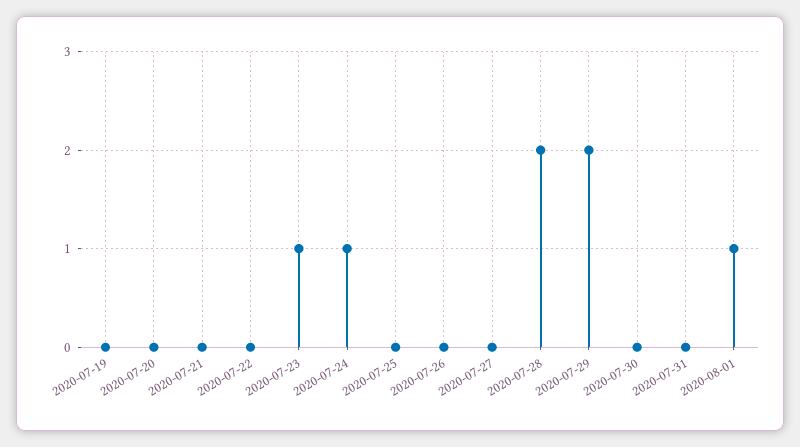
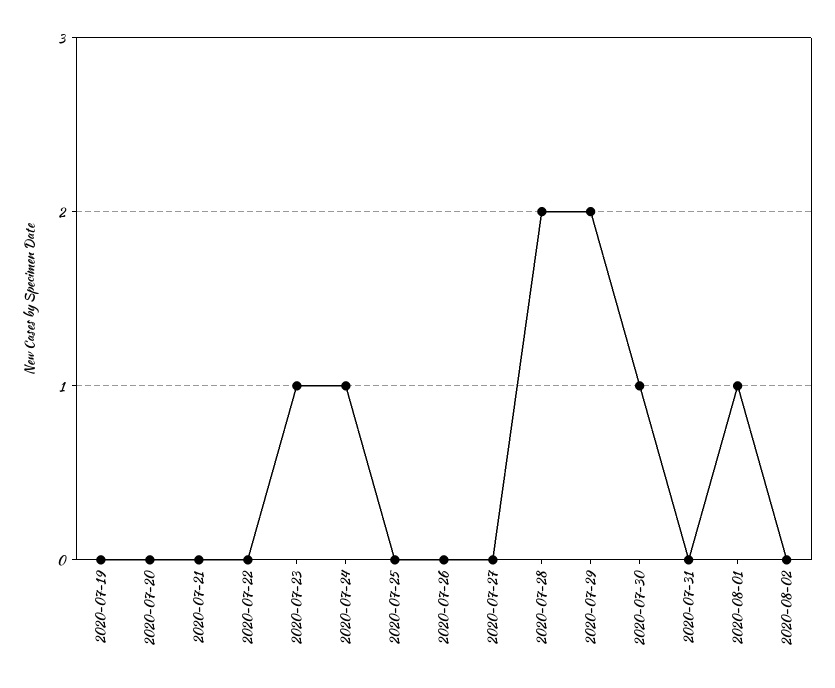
2020-07-30: 0 -> 1
2020-08-02: none -> 0

